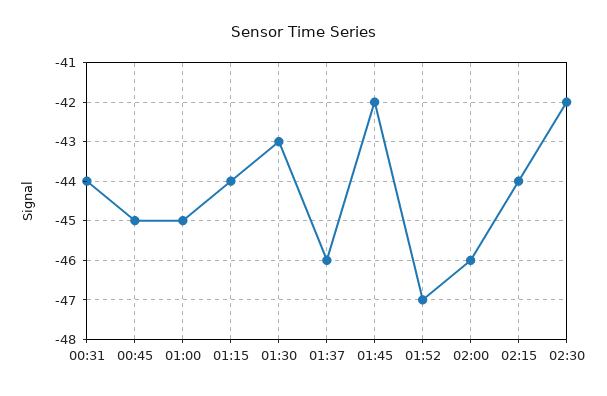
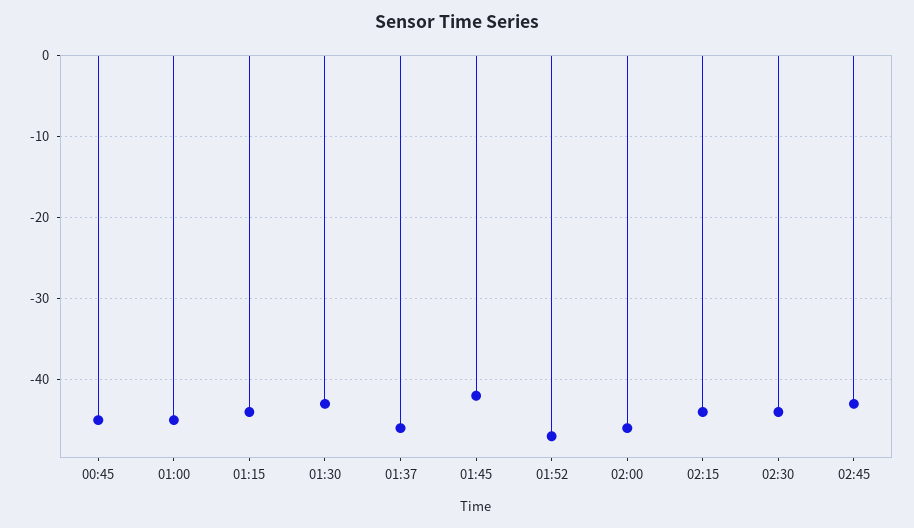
00:31: -44 -> none
02:30: -42 -> -44
02:45: none -> -43

